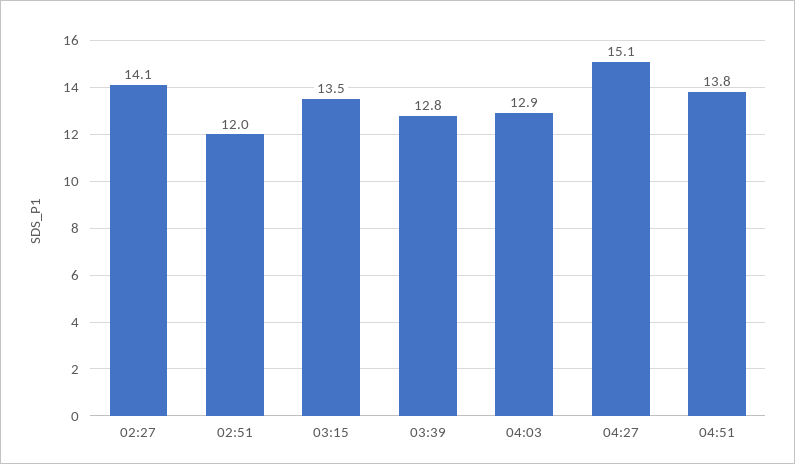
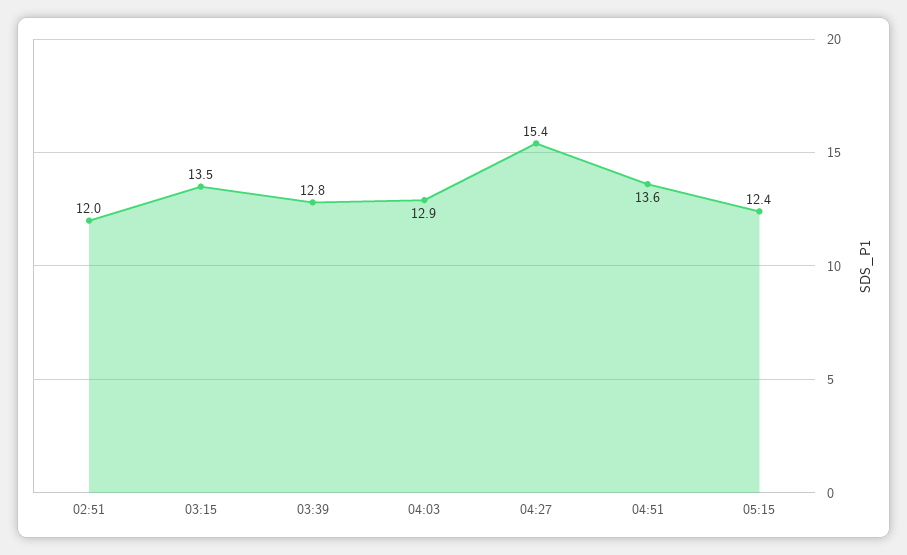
02:27: 14.1 -> none
04:27: 15.1 -> 15.4
04:51: 13.8 -> 13.6
05:15: none -> 12.4

